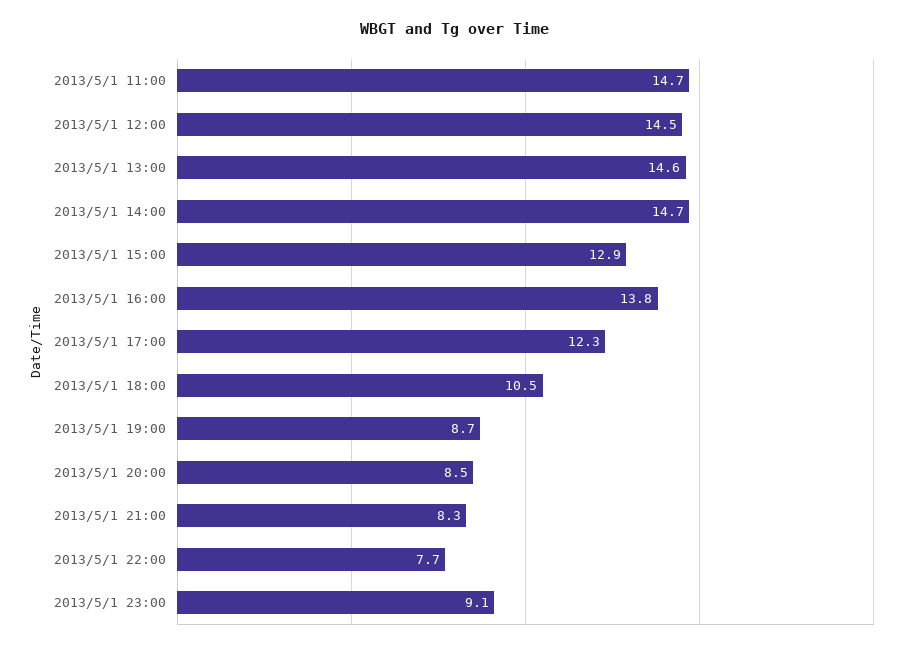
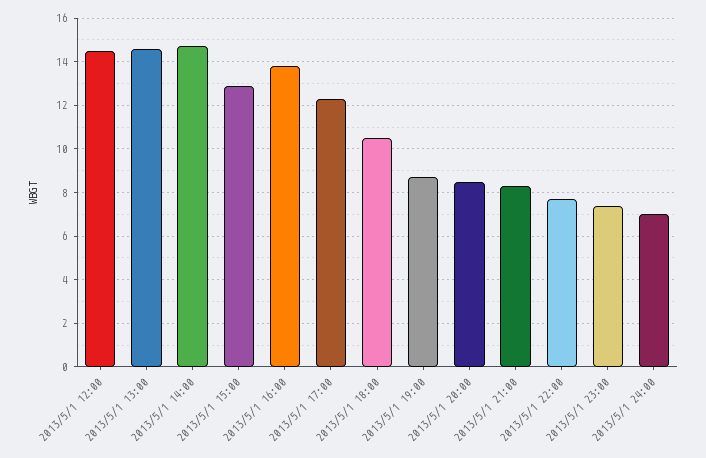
2013/5/1 11:00: 14.7 -> none
2013/5/1 23:00: 9.1 -> 7.5
2013/5/1 24:00: none -> 7

